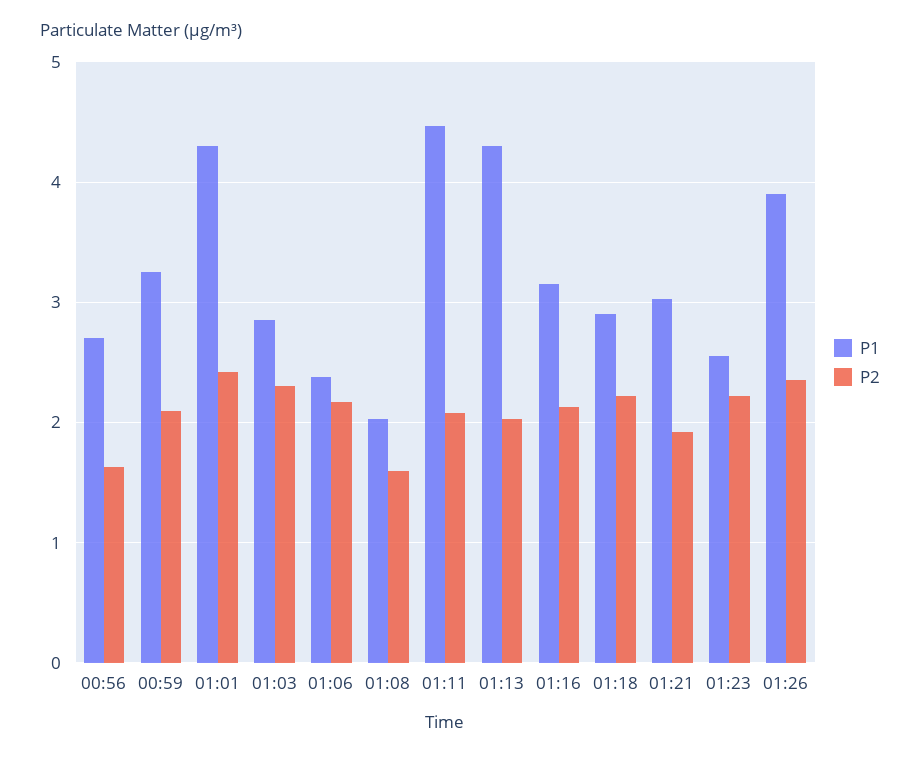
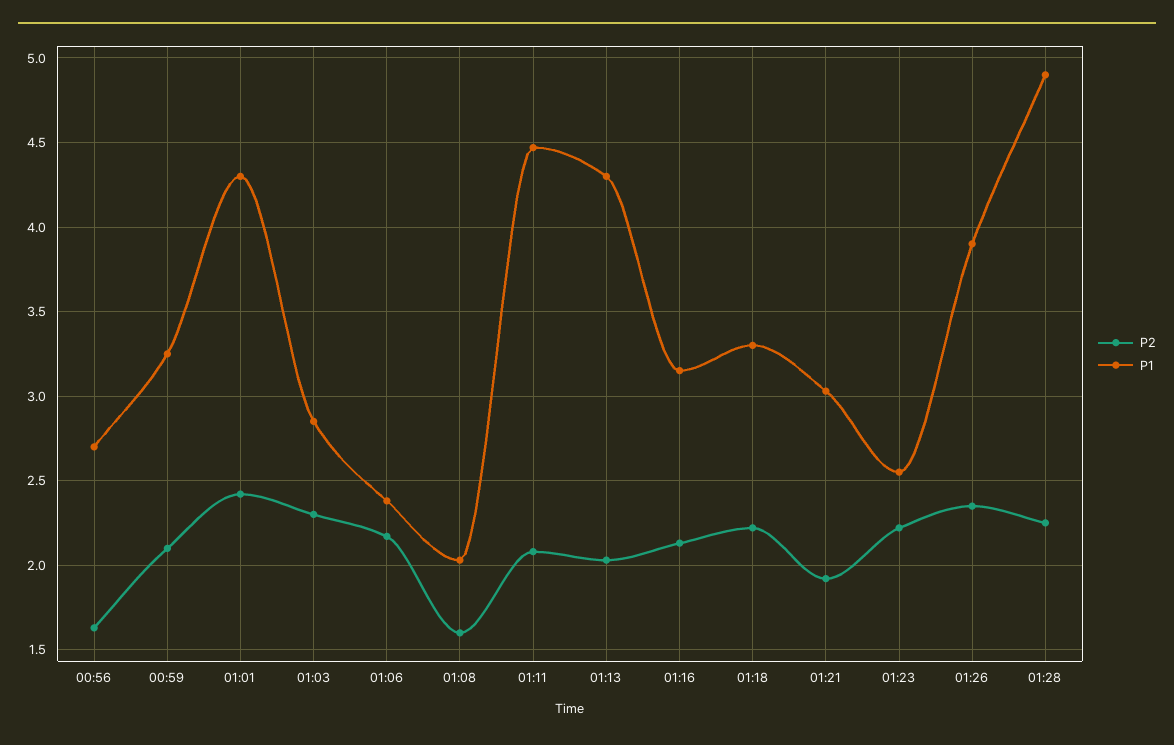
P1, 01:18: 2.9 -> 3.3
P2, 01:28: none -> 2.25
P1, 01:28: none -> 4.9

